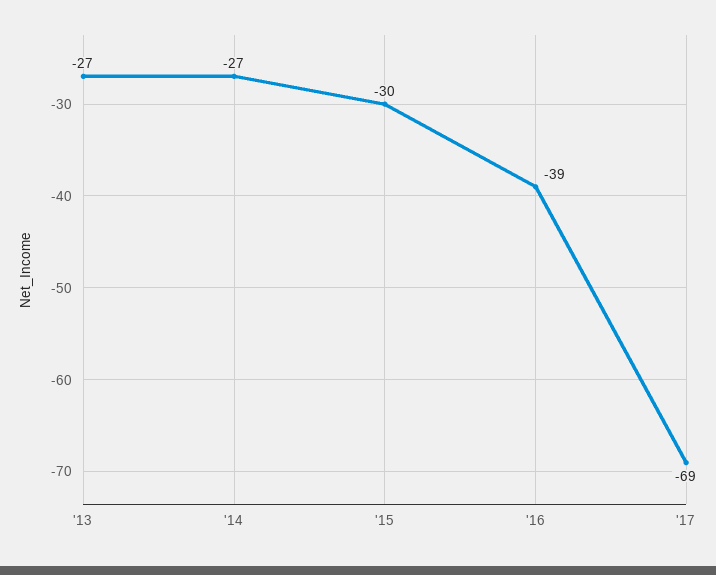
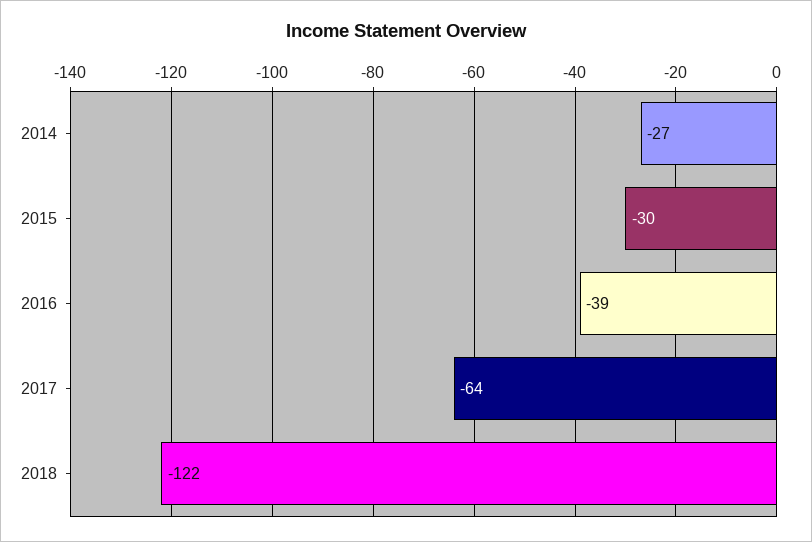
'13: -27 -> none
'17: -69 -> -64
2018: none -> -122

